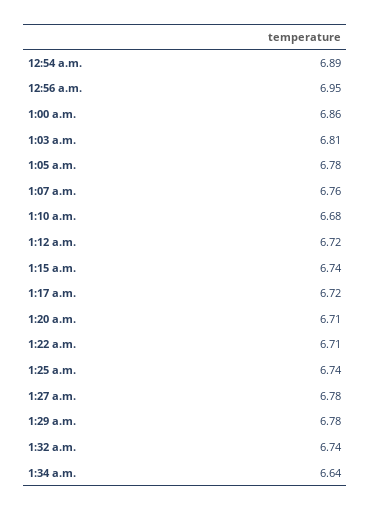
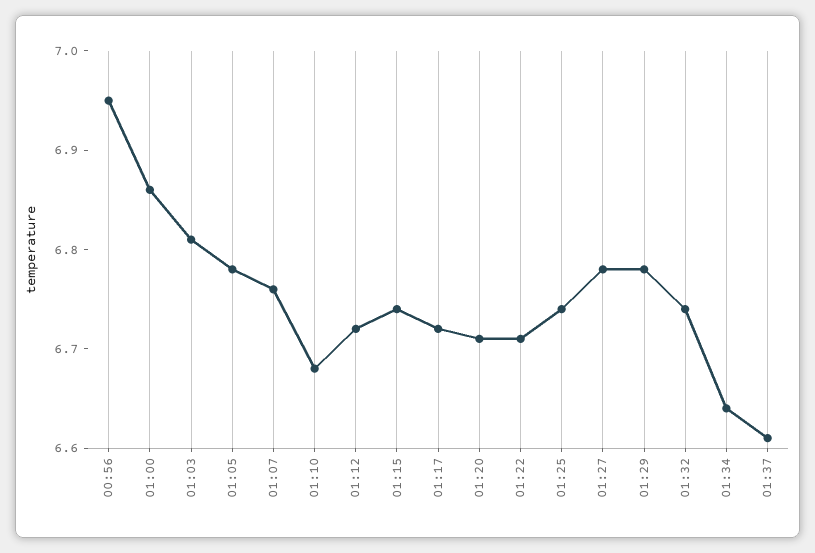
12:54 a.m.: 6.89 -> none
01:37: none -> 6.61

